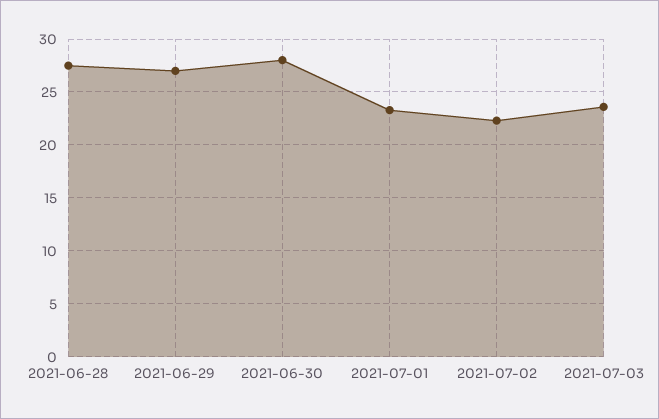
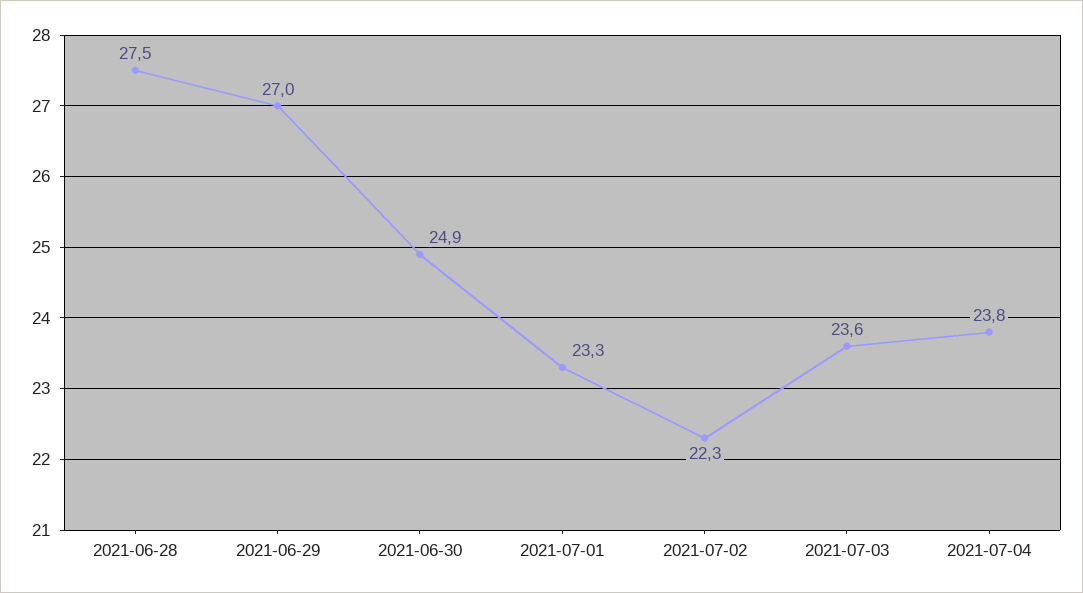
2021-06-30: 28 -> 24.9
2021-07-04: none -> 23.8

